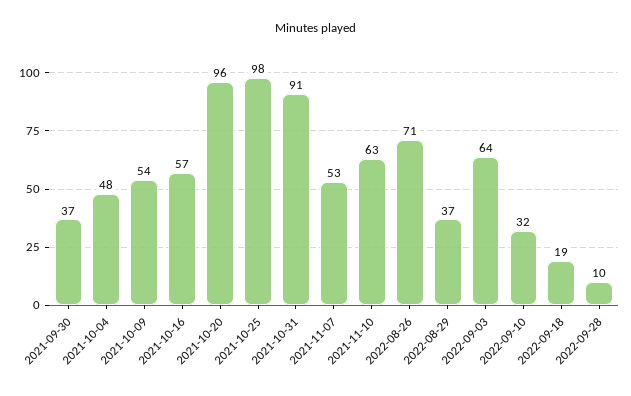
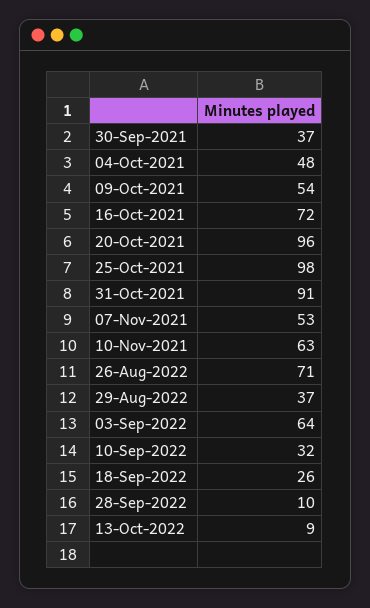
2021-10-16: 57 -> 72
2022-09-18: 19 -> 26
13-Oct-2022: none -> 9

